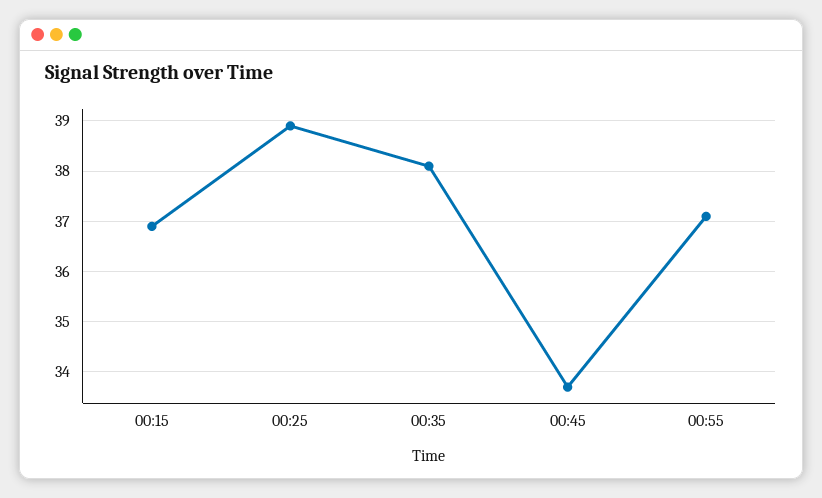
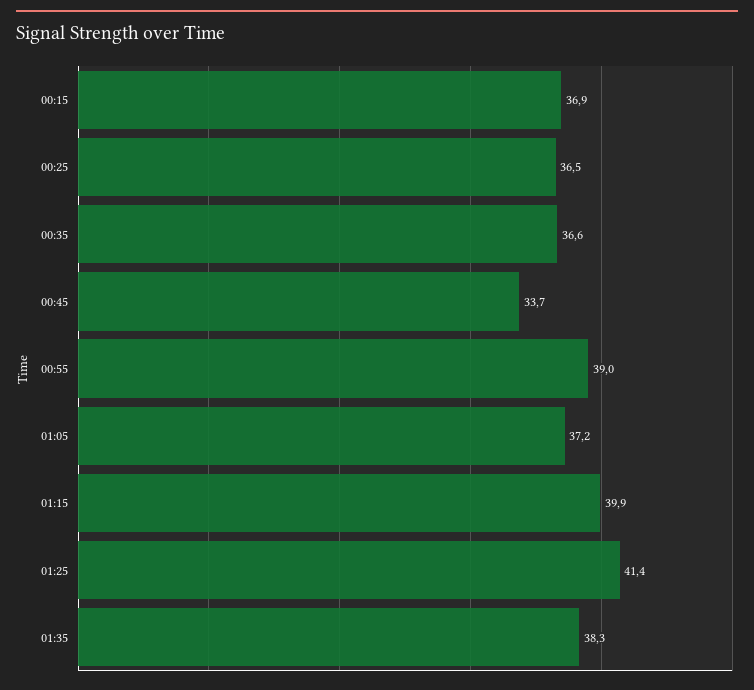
00:25: 39 -> 36.5
00:35: 38 -> 36.6
00:55: 37 -> 39
01:05: none -> 37.2
01:15: none -> 39.9
01:25: none -> 41.4
01:35: none -> 38.3

